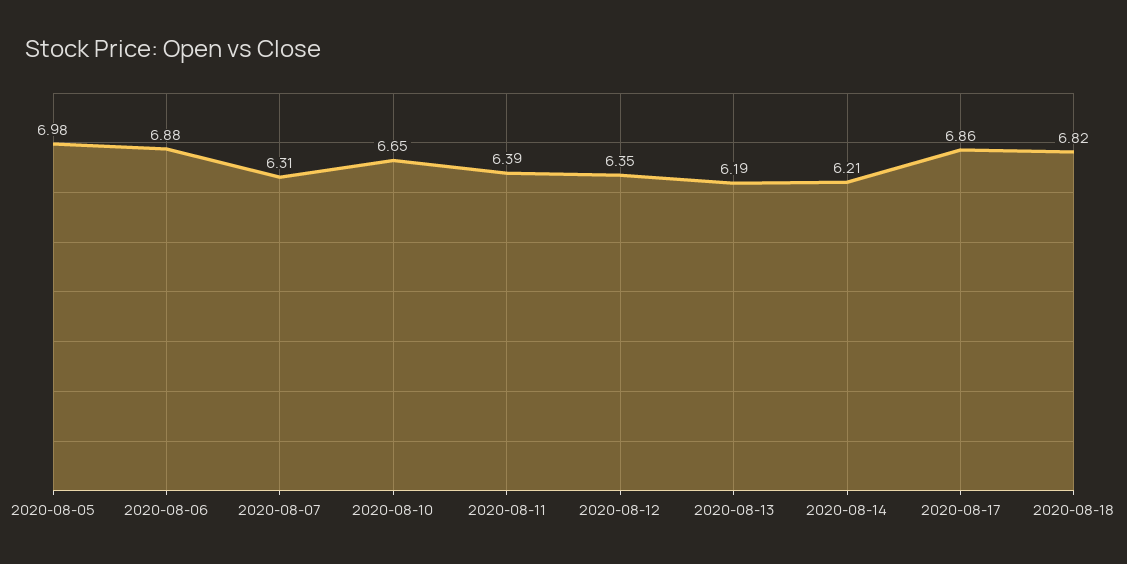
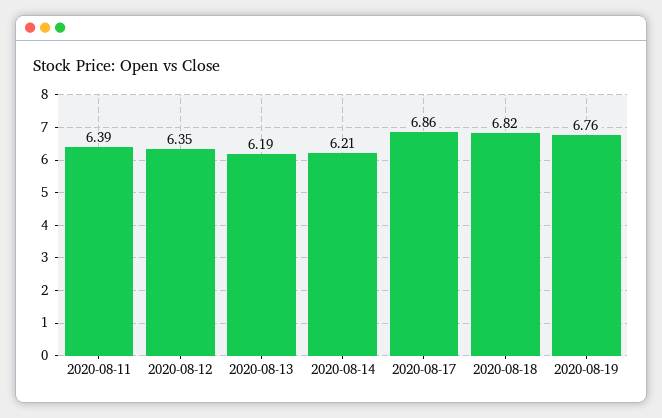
2020-08-05: 6.98 -> none
2020-08-06: 6.88 -> none
2020-08-07: 6.31 -> none
2020-08-10: 6.65 -> none
2020-08-19: none -> 6.76

